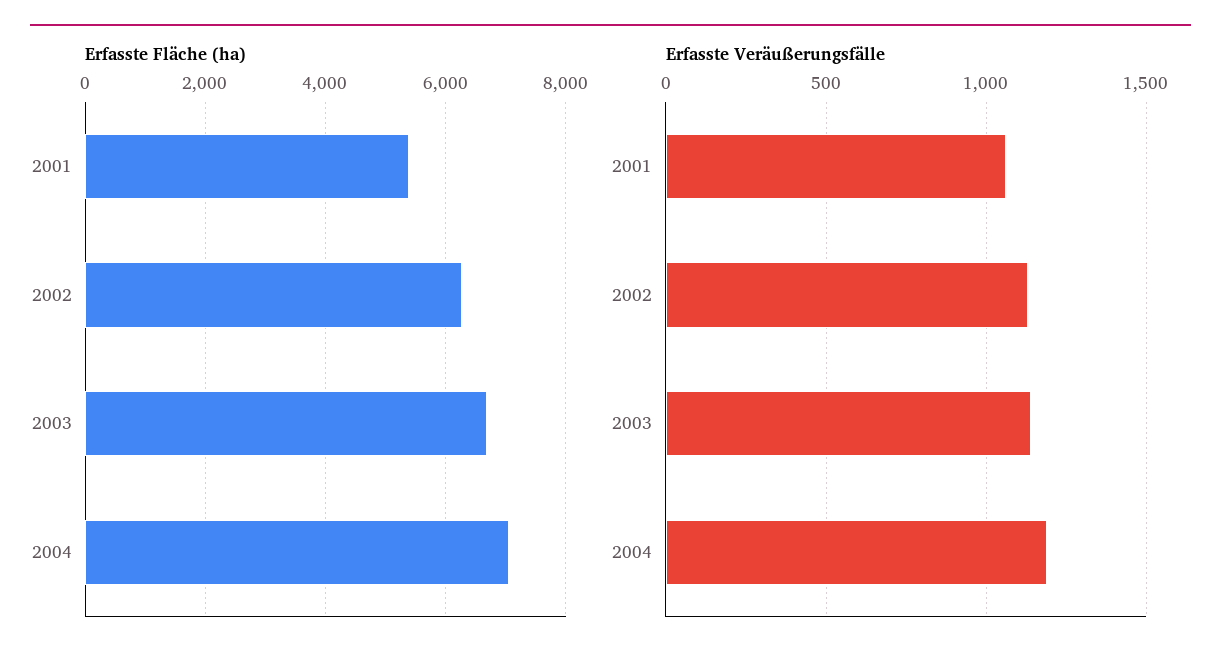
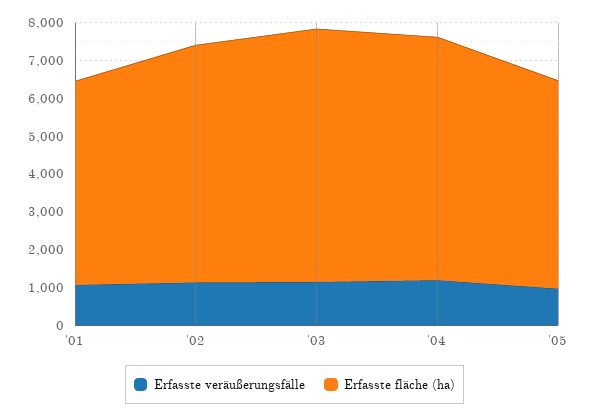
Erfasste Fläche (ha), 2004: 7000 -> 6500
Erfasste Veräußerungsfälle, '05: none -> 1000
Erfasste Fläche (ha), '05: none -> 5500

